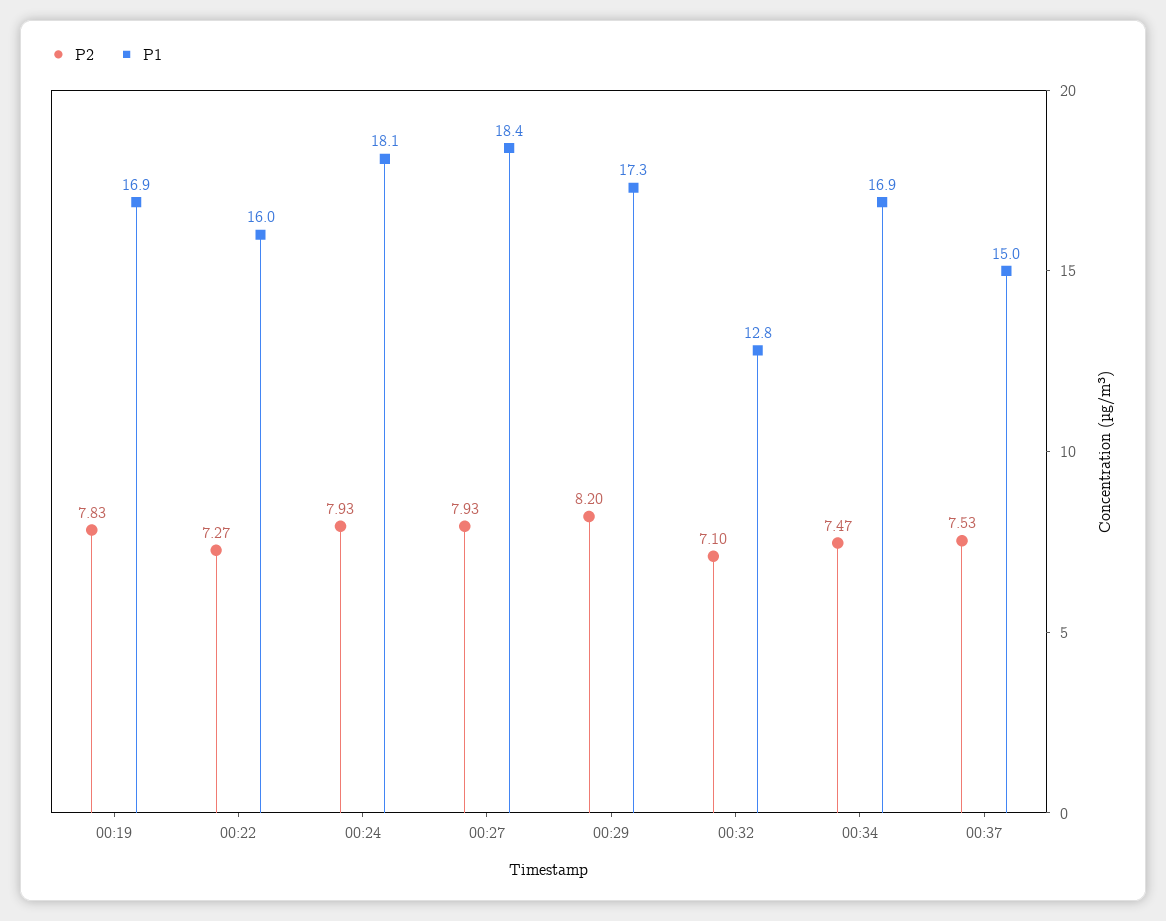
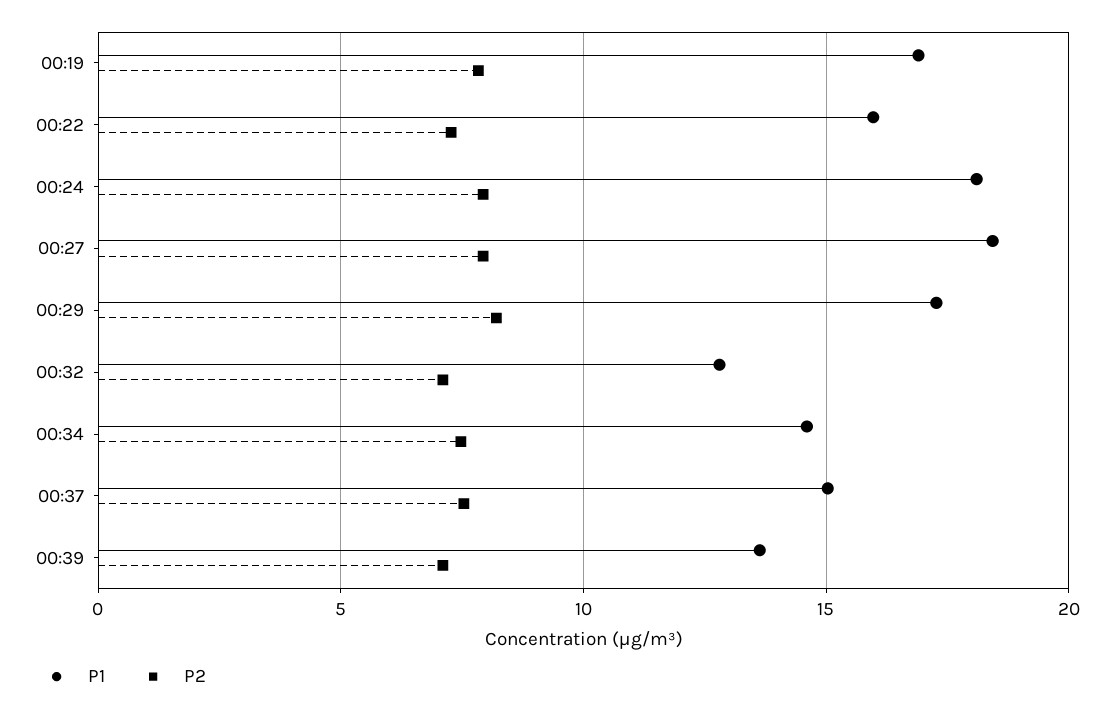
P1, 00:34: 16.9 -> 14.5
P1, 00:39: none -> 13.5
P2, 00:39: none -> 7

